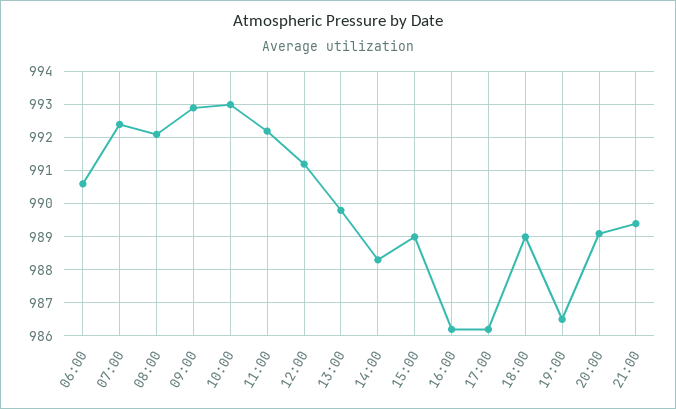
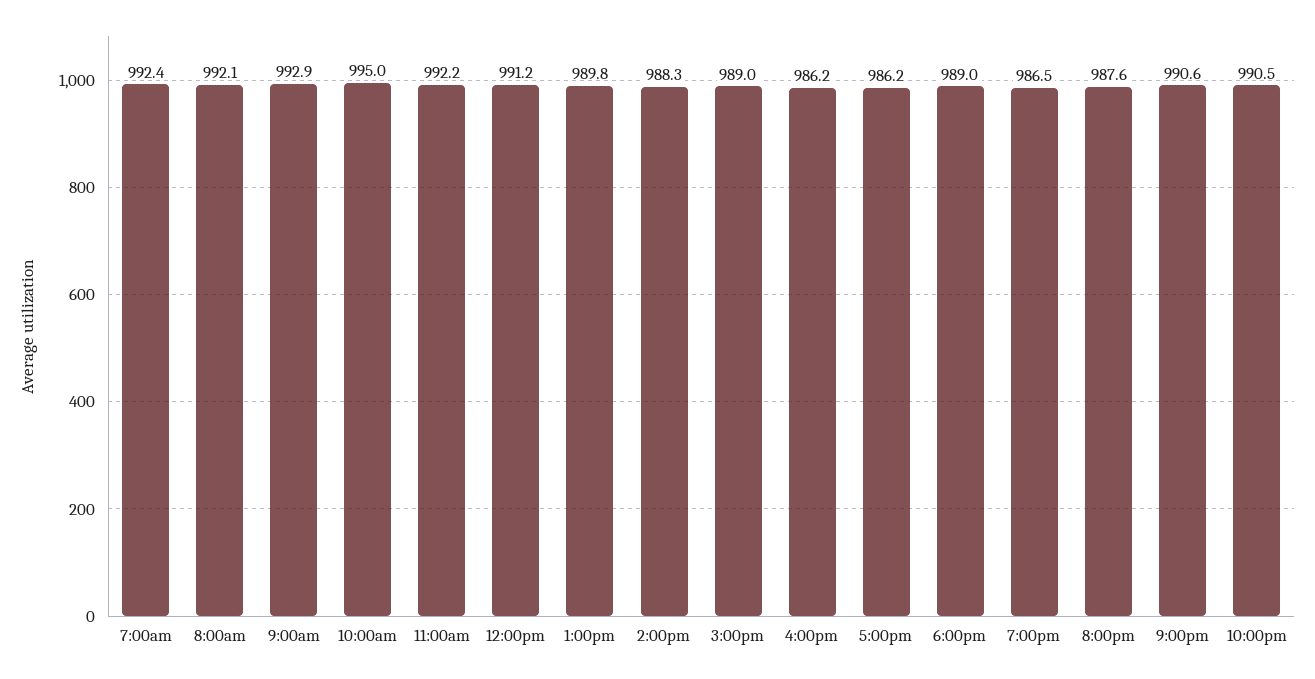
06:00: 990.5 -> none
10:00: 993 -> 995
20:00: 989 -> 987.6
21:00: 989.5 -> 990.6
10:00pm: none -> 990.5

